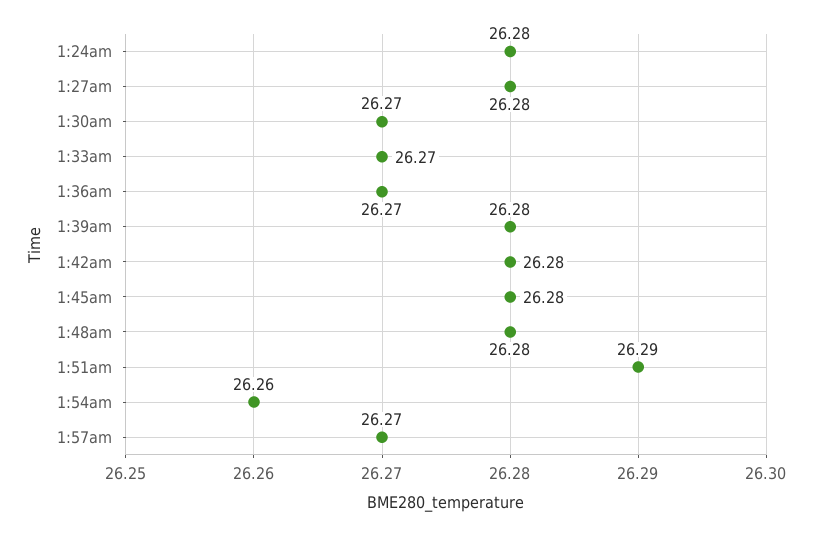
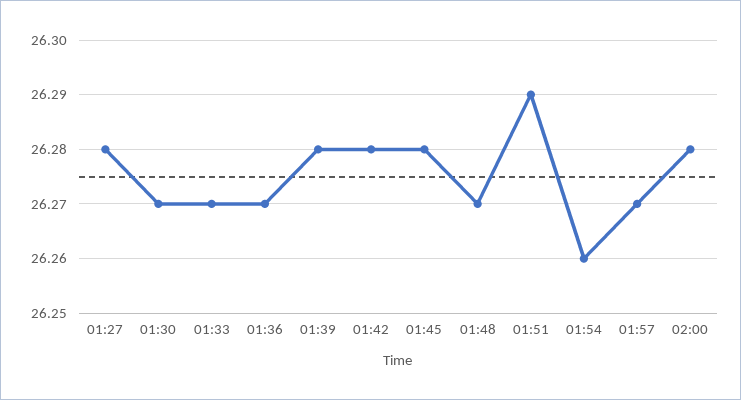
1:24am: 26.28 -> none
1:48am: 26.28 -> 26.27
02:00: none -> 26.28

